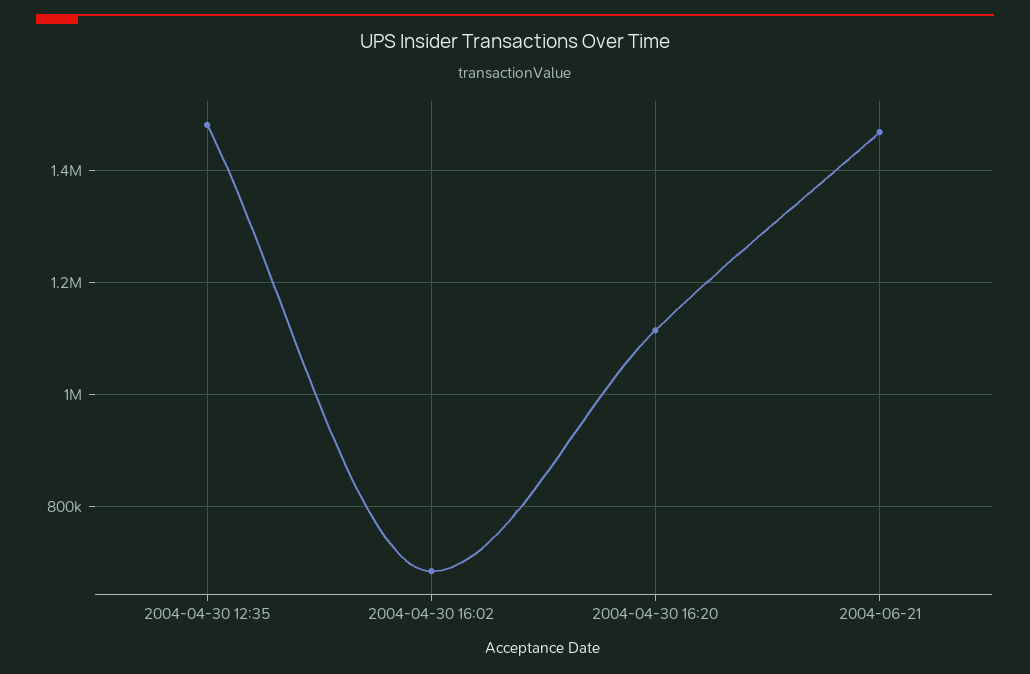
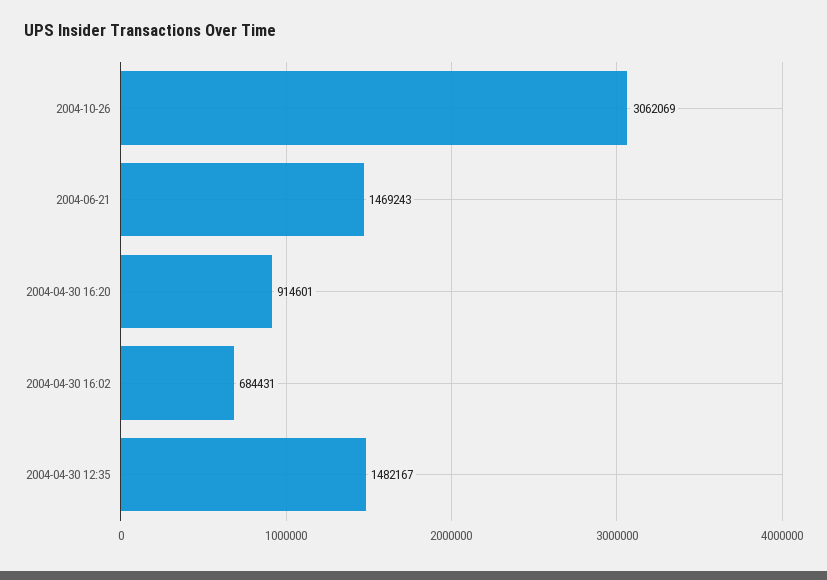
2004-04-30 16:20: 1120000 -> 914601
2004-10-26: none -> 3062069

